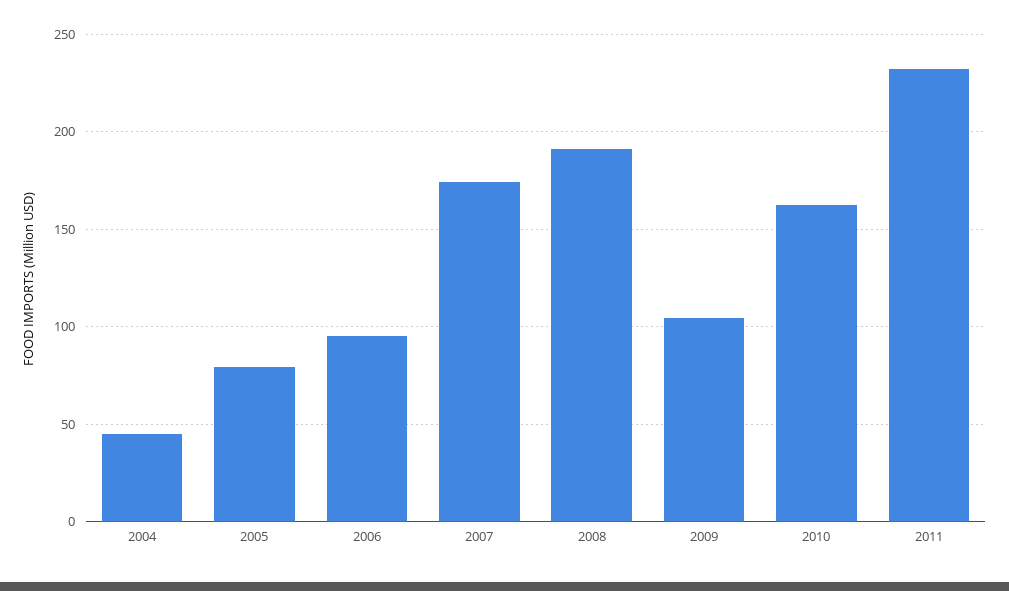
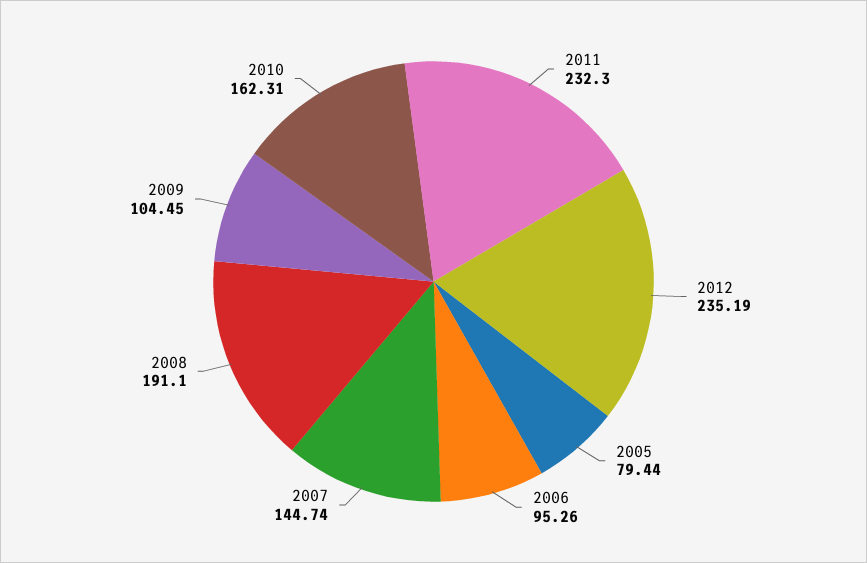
2004: 45 -> none
2007: 175 -> 144.74
2012: none -> 235.19

